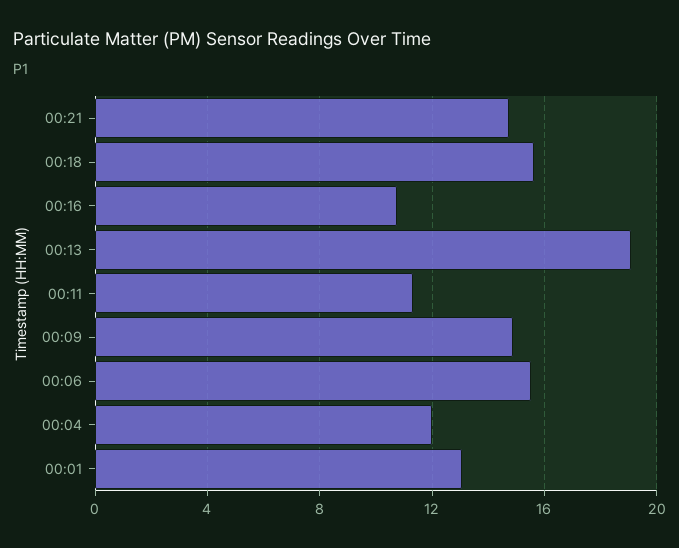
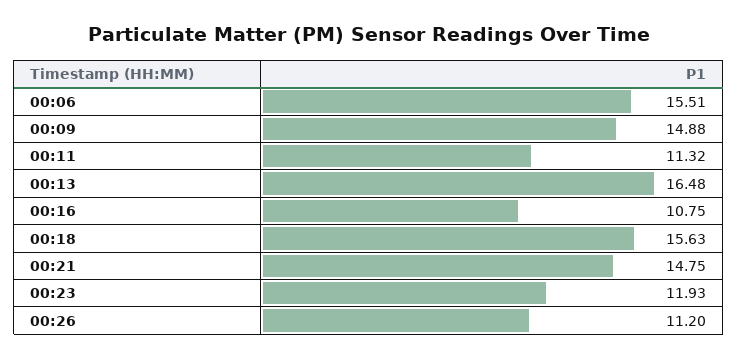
00:13: 19 -> 16.48
00:04: 12 -> none
00:01: 13 -> none
00:23: none -> 11.93
00:26: none -> 11.2

